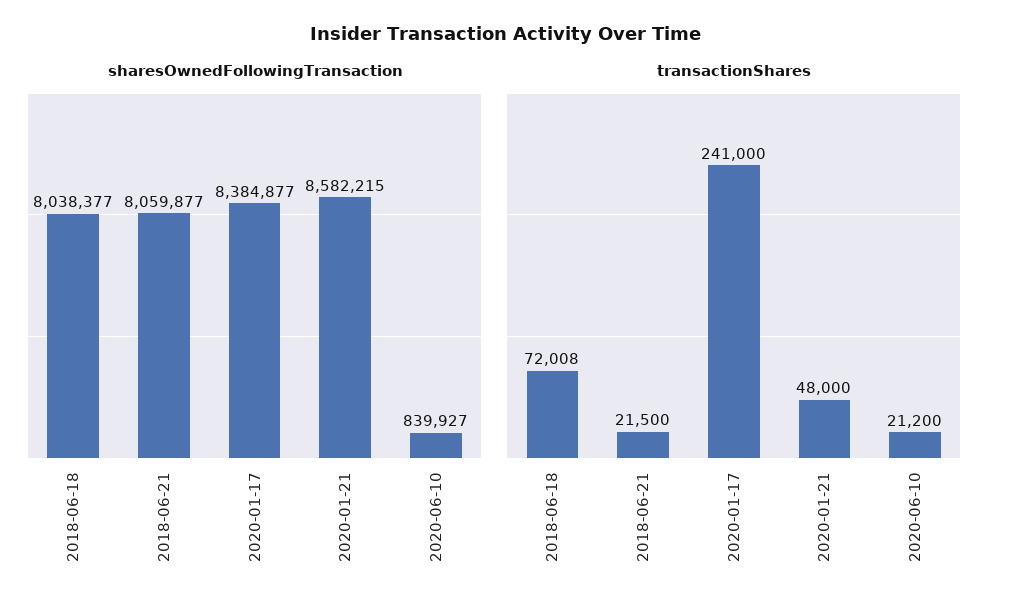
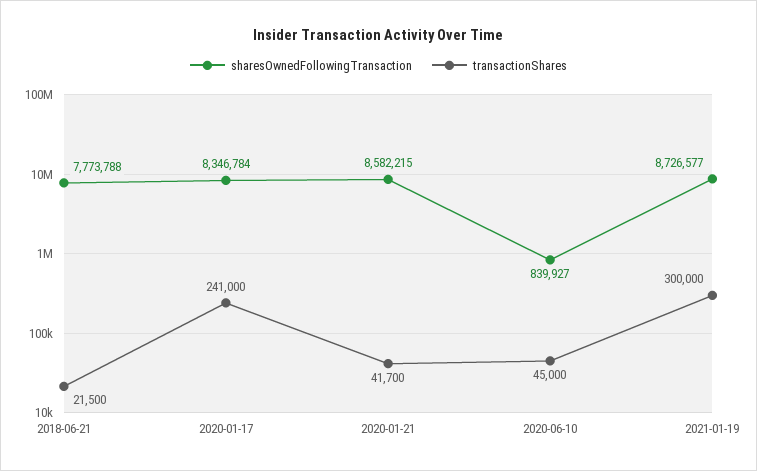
sharesOwnedFollowingTransaction, 2018-06-18: 8038377 -> none
sharesOwnedFollowingTransaction, 2018-06-21: 8059877 -> 7773788
sharesOwnedFollowingTransaction, 2020-01-17: 8384877 -> 8346784
transactionShares, 2018-06-18: 72008 -> none
transactionShares, 2020-01-21: 48000 -> 41700
transactionShares, 2020-06-10: 21200 -> 45000
sharesOwnedFollowingTransaction, 2021-01-19: none -> 8726577
transactionShares, 2021-01-19: none -> 300000

